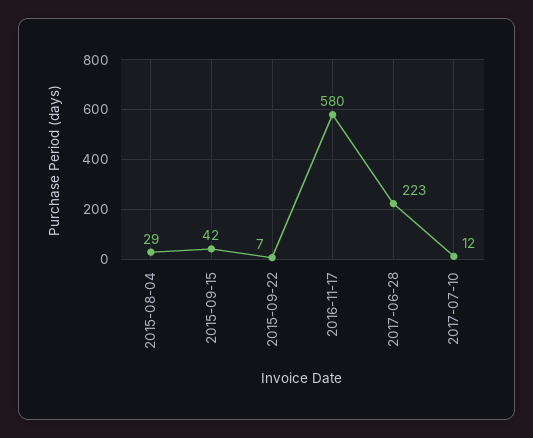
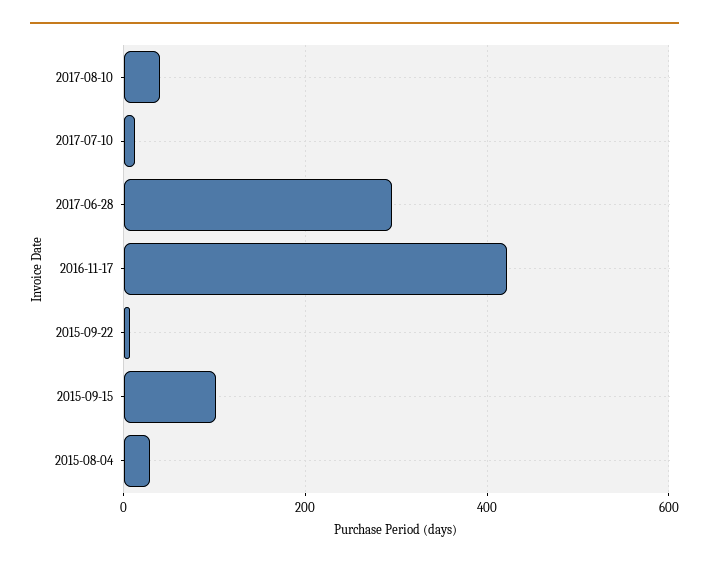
2015-09-15: 42 -> 100
2016-11-17: 580 -> 420
2017-06-28: 223 -> 300
2017-08-10: none -> 40

